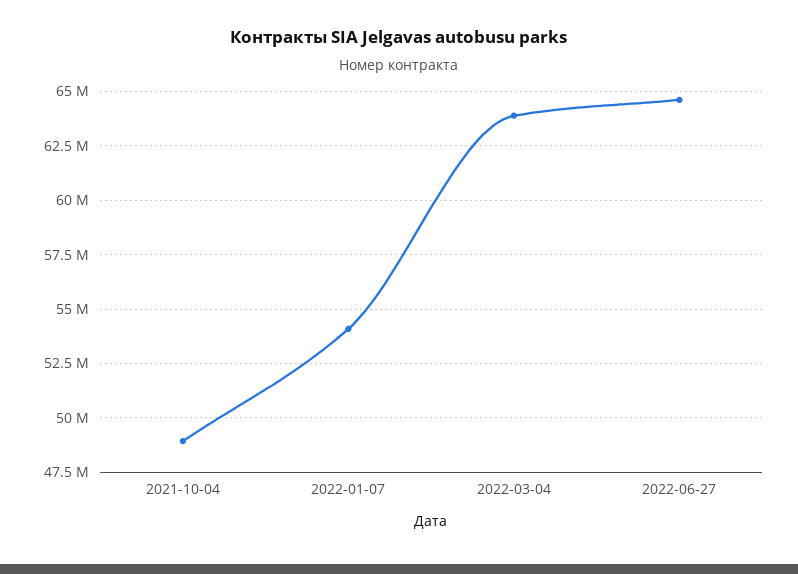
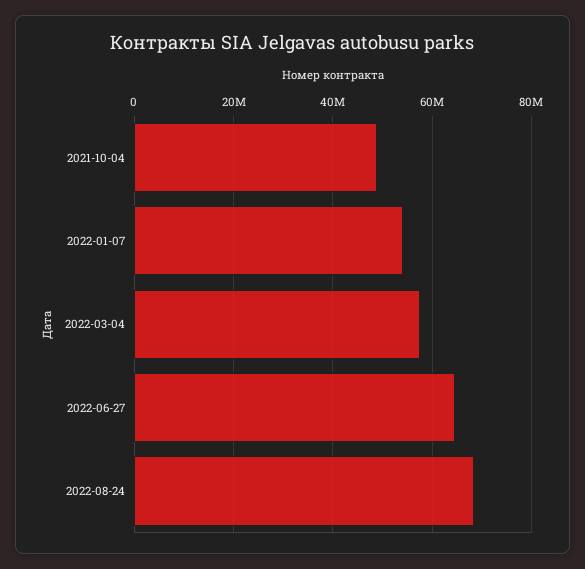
2022-03-04: 64000000 -> 58000000
2022-08-24: none -> 68000000

